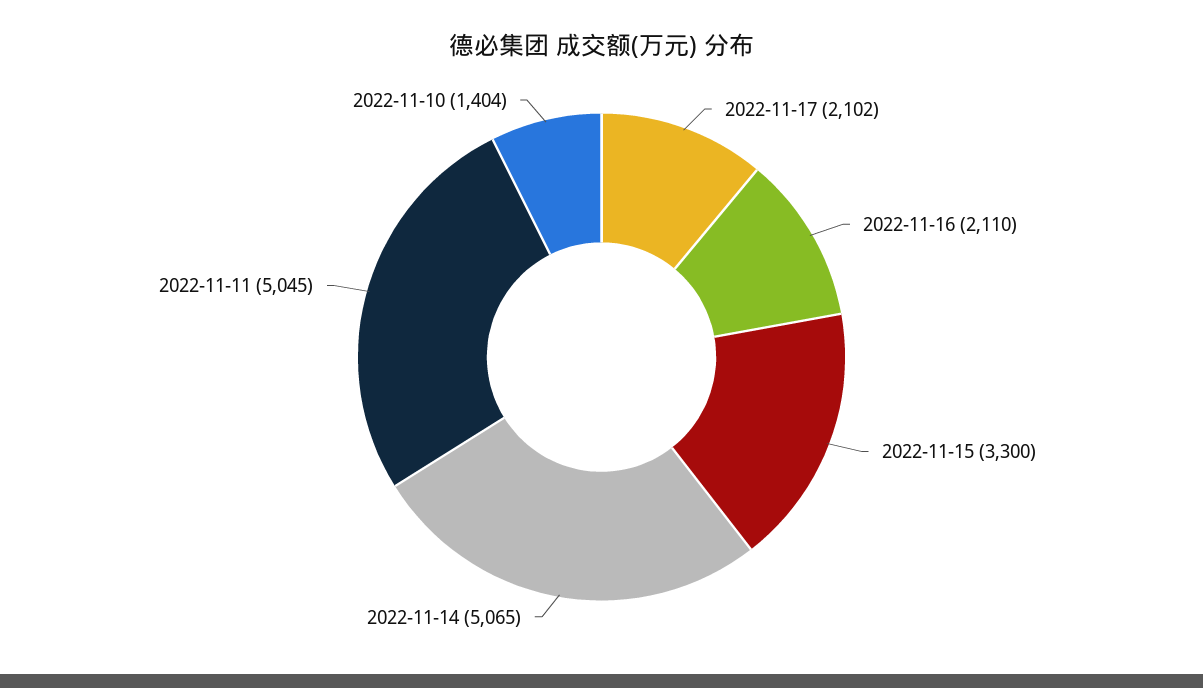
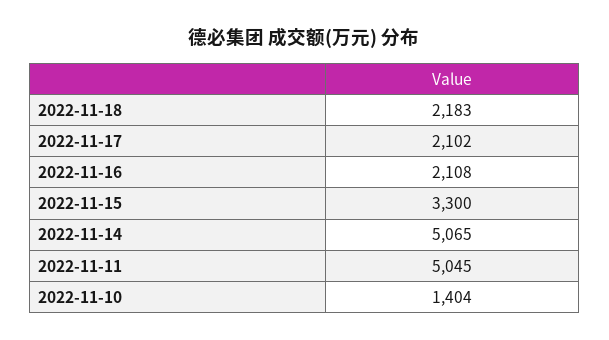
2022-11-16: 2110 -> 2108
2022-11-18: none -> 2183

